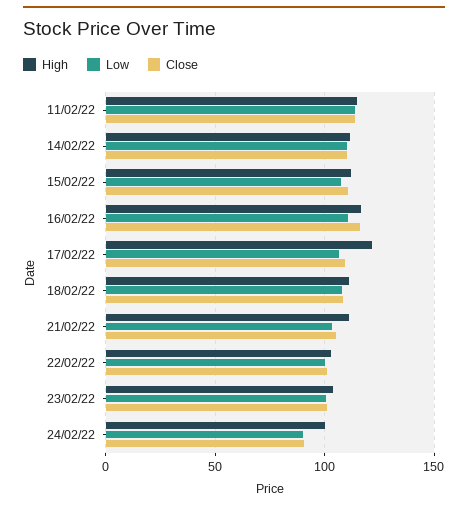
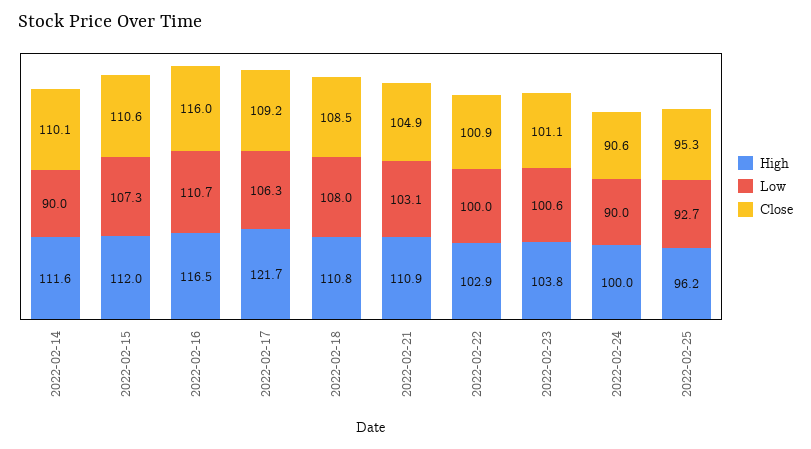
High, 11/02/22: 115 -> none
Low, 11/02/22: 115 -> none
Close, 11/02/22: 115 -> none
Low, 14/02/22: 110 -> 90
High, 2022-02-25: none -> 96.2
Low, 2022-02-25: none -> 92.7
Close, 2022-02-25: none -> 95.3

